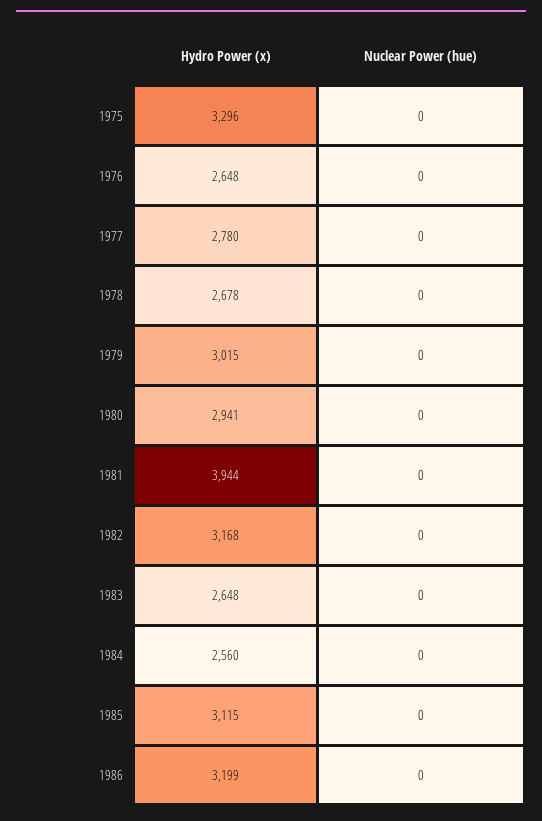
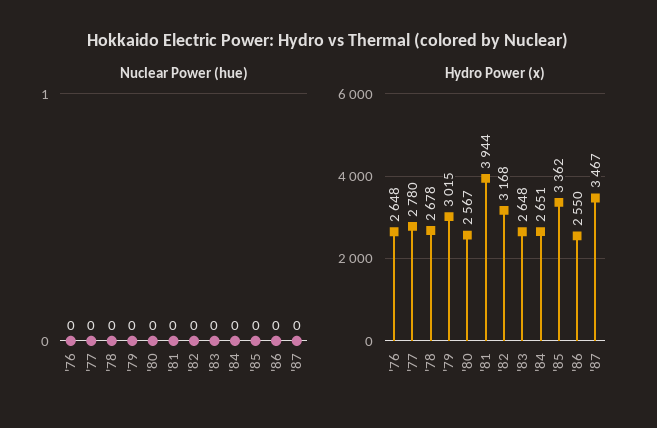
Hydro Power (x), 1975: 3296 -> none
Nuclear Power (hue), 1975: 0 -> none
Hydro Power (x), 1980: 2941 -> 2567
Hydro Power (x), 1984: 2560 -> 2651
Hydro Power (x), 1985: 3115 -> 3362
Hydro Power (x), 1986: 3199 -> 2550
Nuclear Power (hue), '87: none -> 0
Hydro Power (x), '87: none -> 3467

